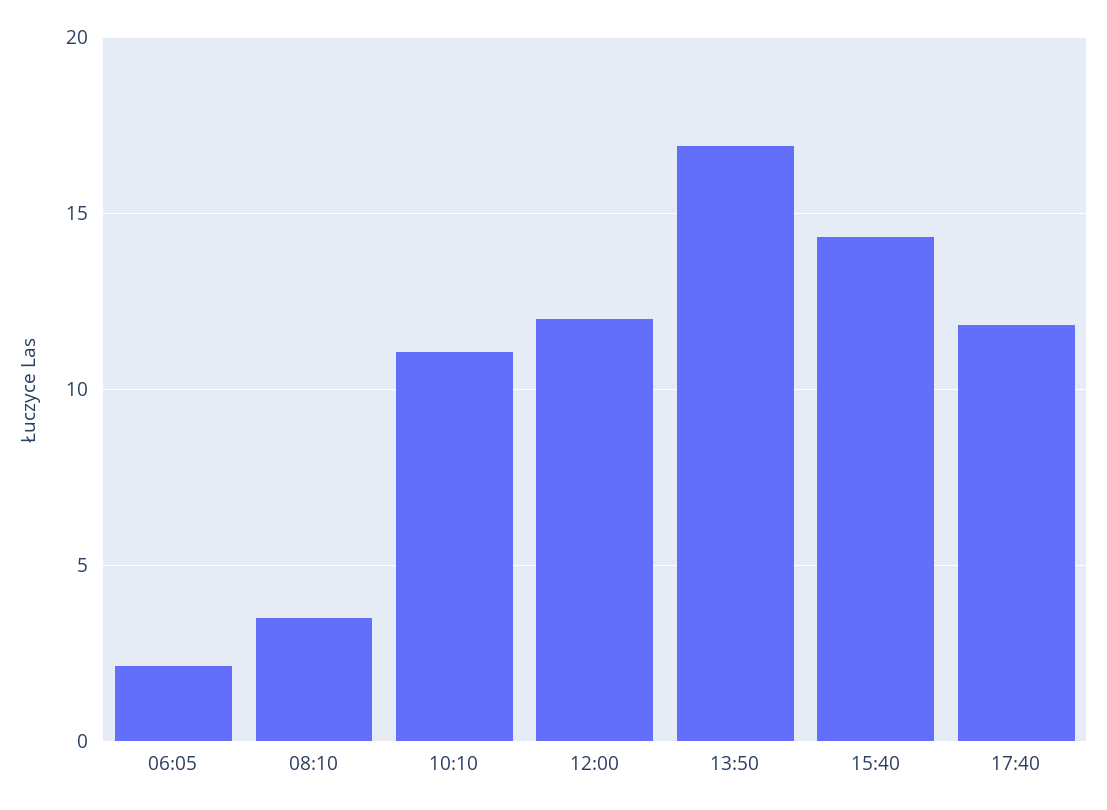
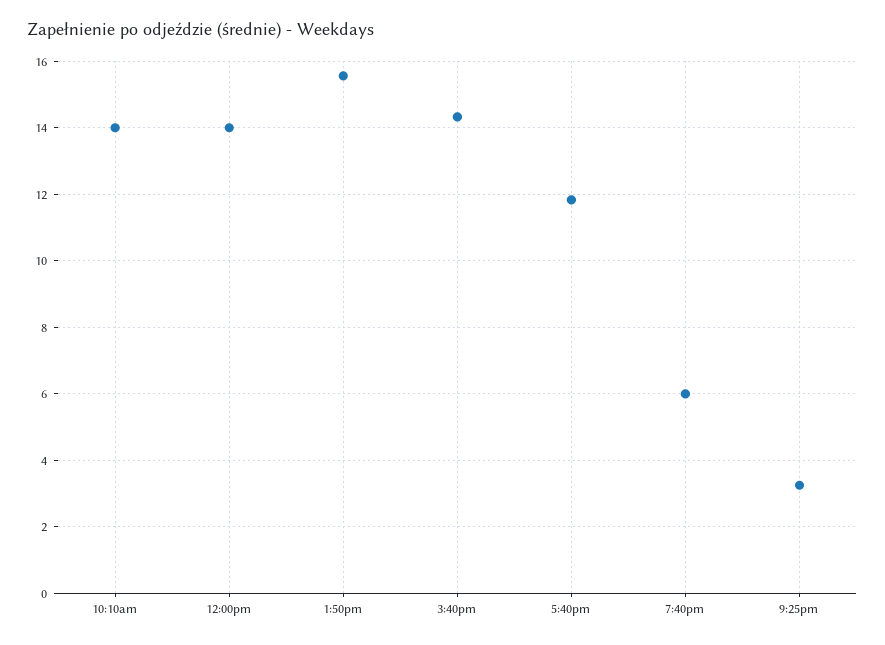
06:05: 2 -> none
08:10: 3.5 -> none
10:10: 11 -> 14
12:00: 12 -> 14
13:50: 17 -> 15.6
7:40pm: none -> 6
9:25pm: none -> 3.2

